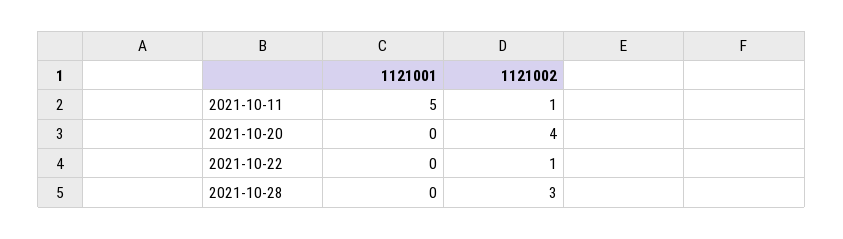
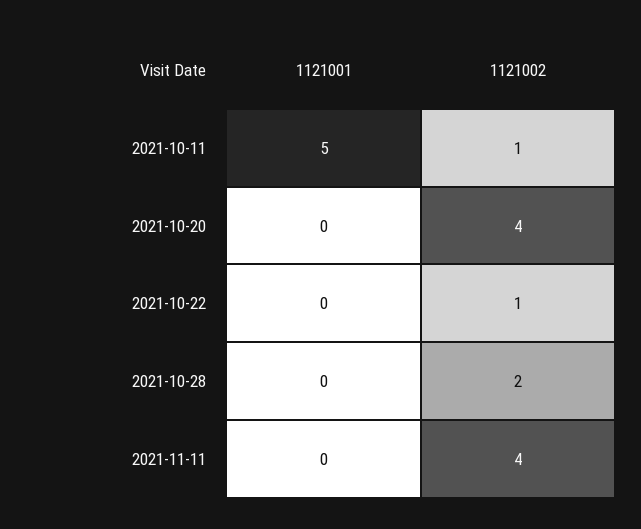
1121002, 2021-10-28: 3 -> 2
1121001, 2021-11-11: none -> 0
1121002, 2021-11-11: none -> 4

